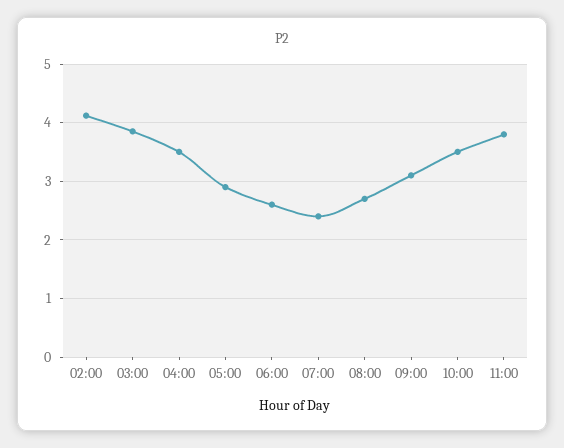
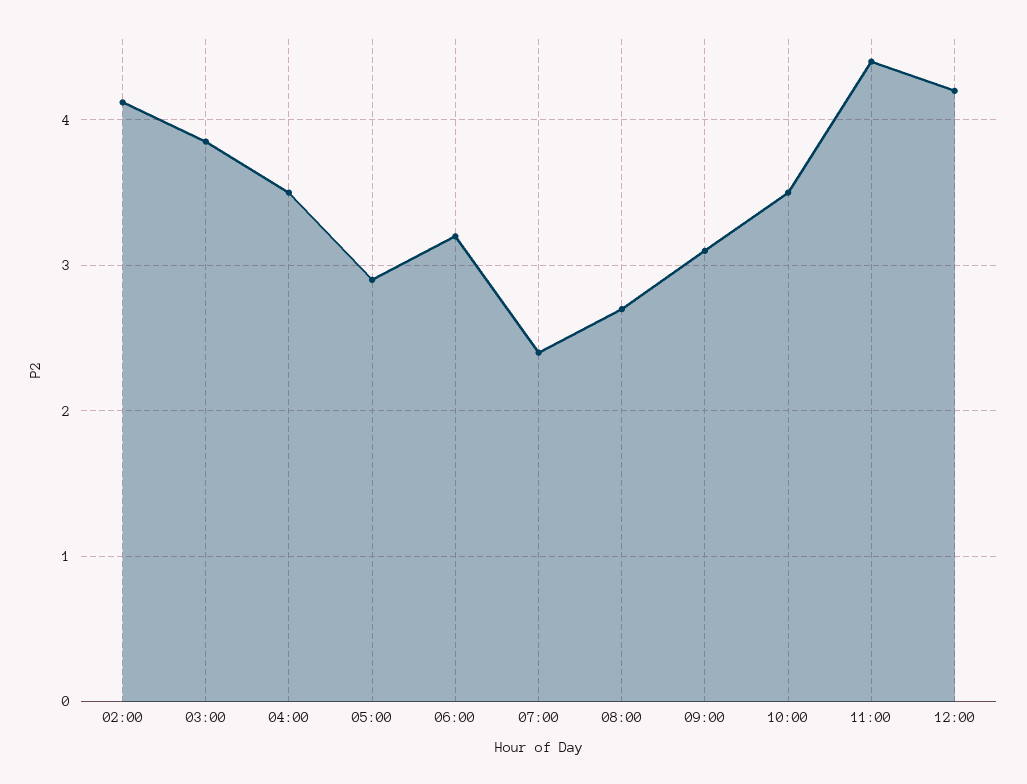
06:00: 2.6 -> 3.2
11:00: 3.8 -> 4.4
12:00: none -> 4.2

